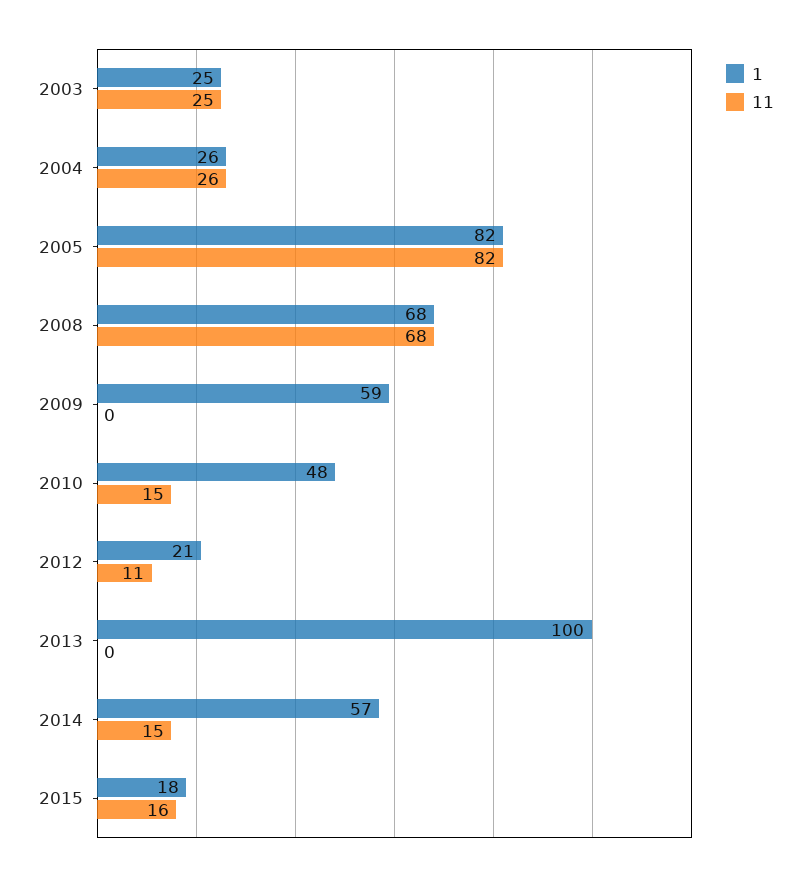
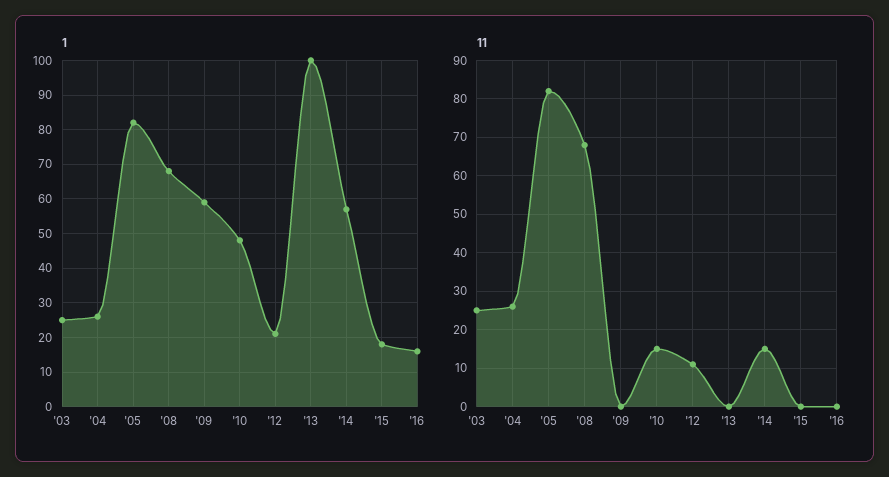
11, 2015: 16 -> 0
1, '16: none -> 15
11, '16: none -> 0

